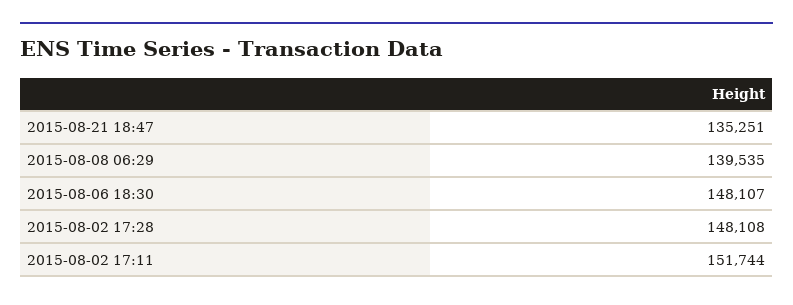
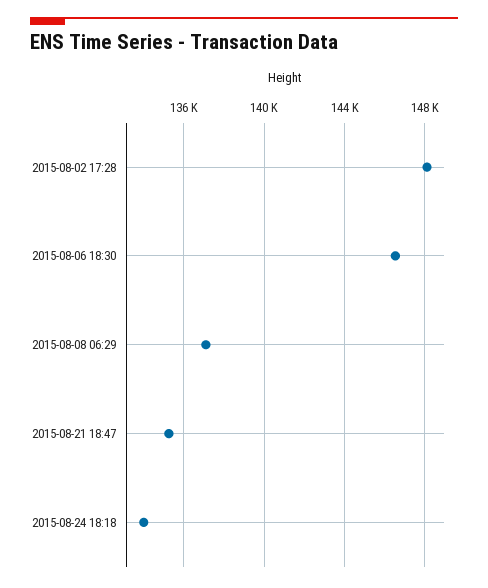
2015-08-08 06:29: 139535 -> 137000
2015-08-06 18:30: 148107 -> 146500
2015-08-02 17:11: 151744 -> none
2015-08-24 18:18: none -> 134000

